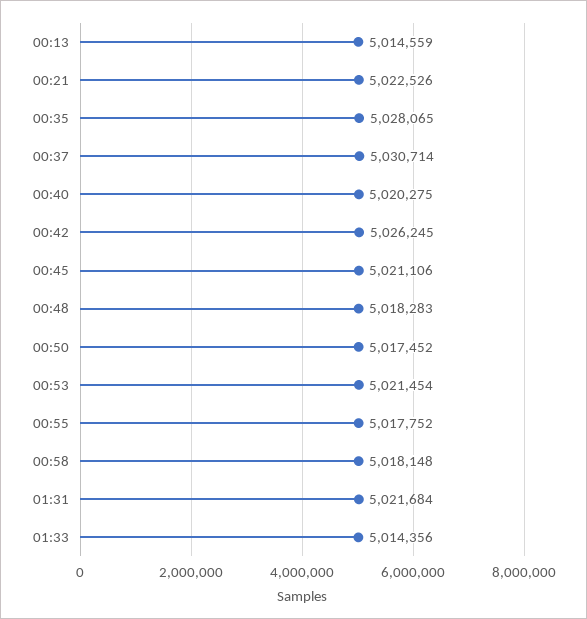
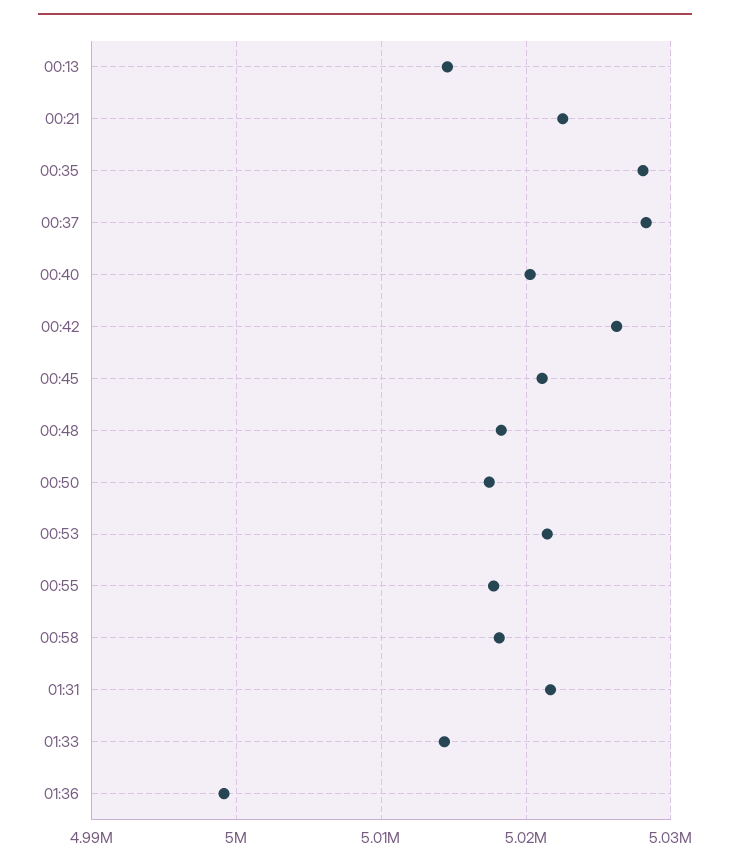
00:37: 5030714 -> 5028000
01:36: none -> 4999000

